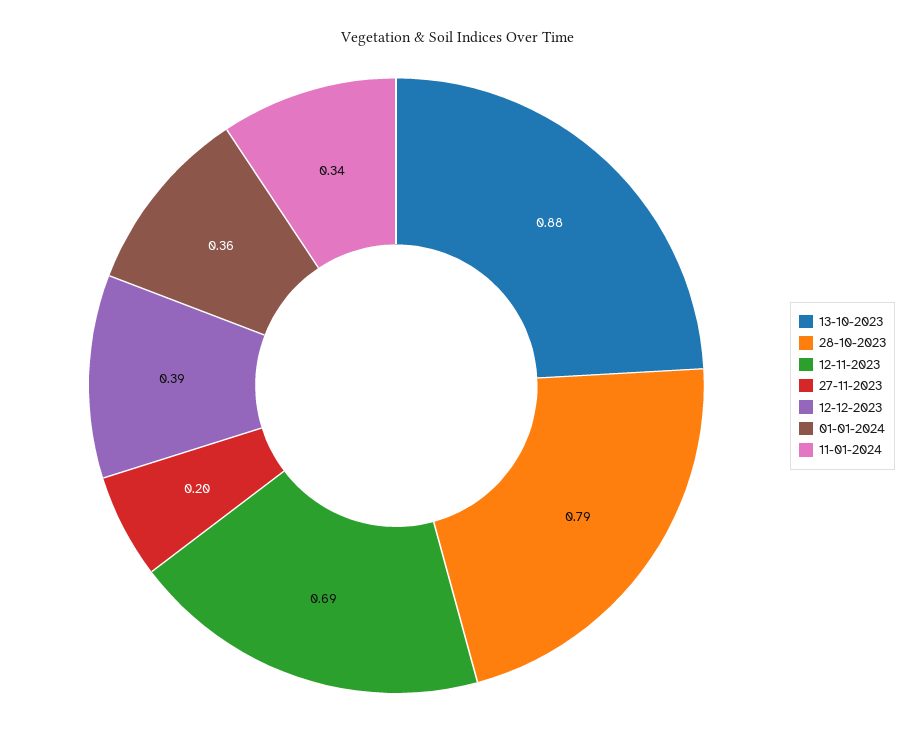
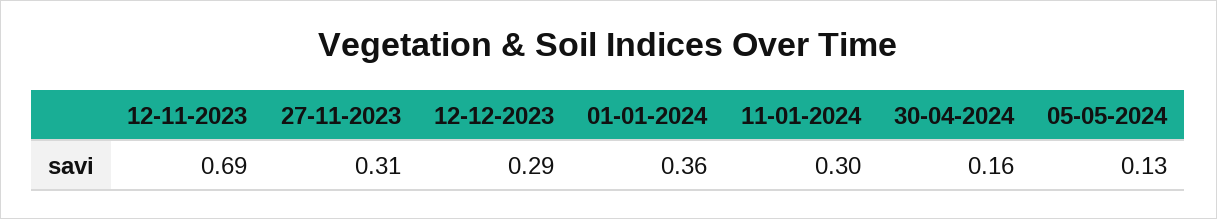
13-10-2023: 0.88 -> none
28-10-2023: 0.79 -> none
27-11-2023: 0.2 -> 0.31
12-12-2023: 0.39 -> 0.29
11-01-2024: 0.34 -> 0.3
30-04-2024: none -> 0.16
05-05-2024: none -> 0.13

